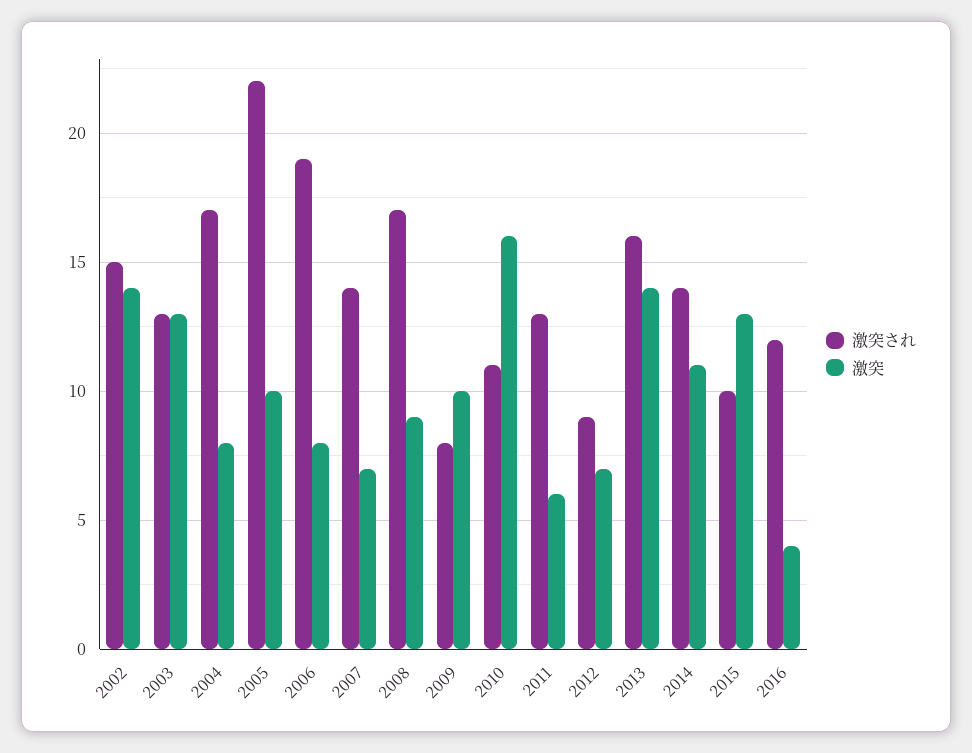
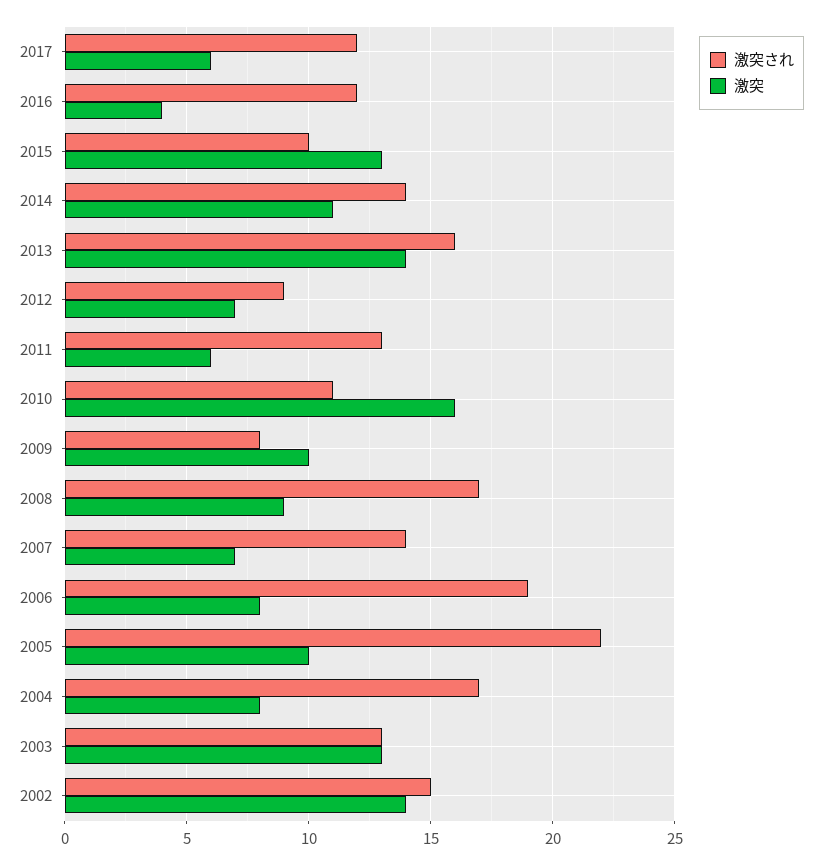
激突され, 2017: none -> 12
激突, 2017: none -> 6

